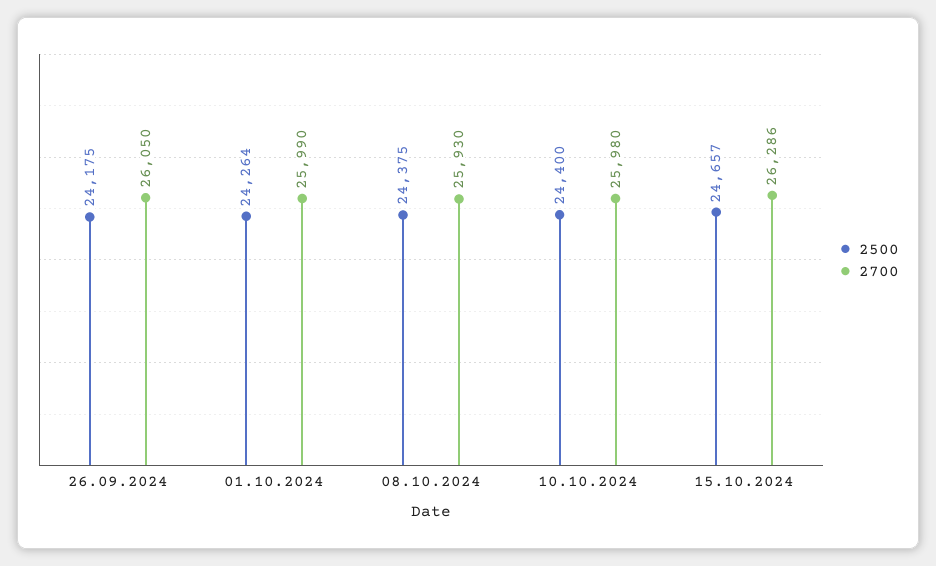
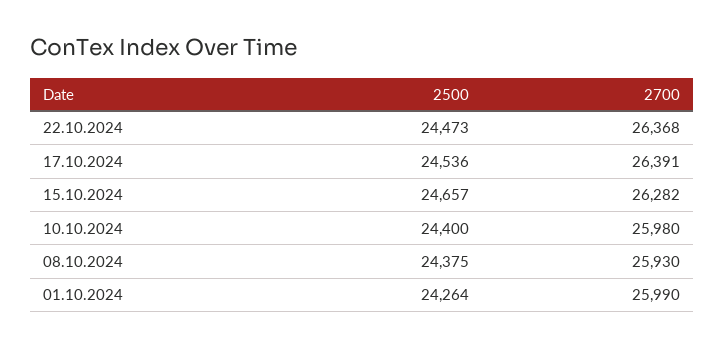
2500, 26.09.2024: 24175 -> none
2700, 26.09.2024: 26050 -> none
2700, 15.10.2024: 26286 -> 26282
2500, 22.10.2024: none -> 24473
2700, 22.10.2024: none -> 26368
2500, 17.10.2024: none -> 24536
2700, 17.10.2024: none -> 26391

